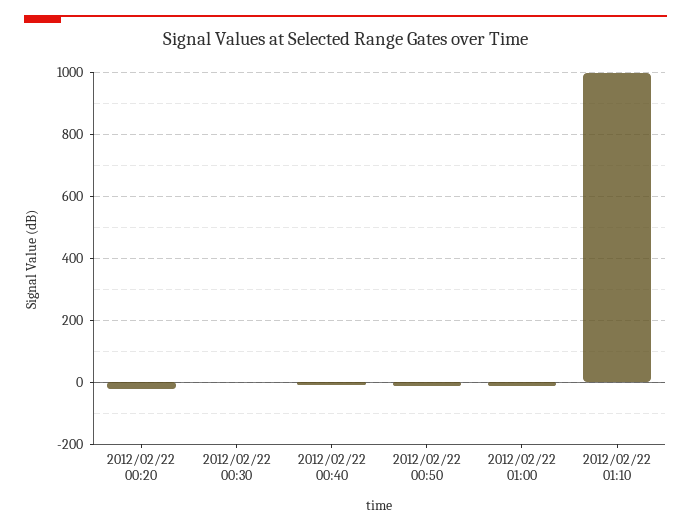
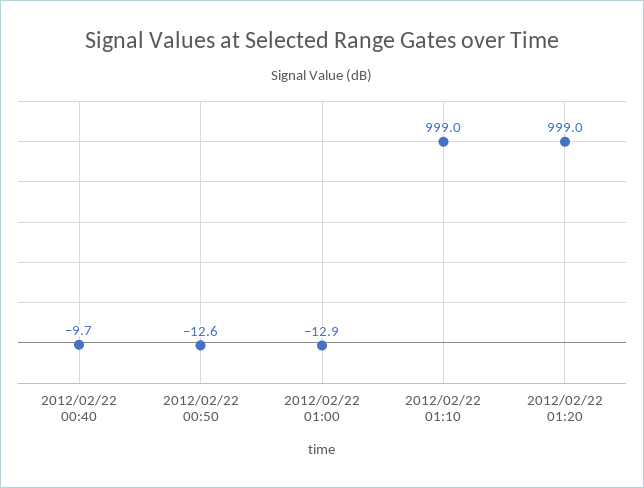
2012/02/22 00:20: -20 -> none
2012/02/22 00:30: 0 -> none
2012/02/22 01:20: none -> 999

